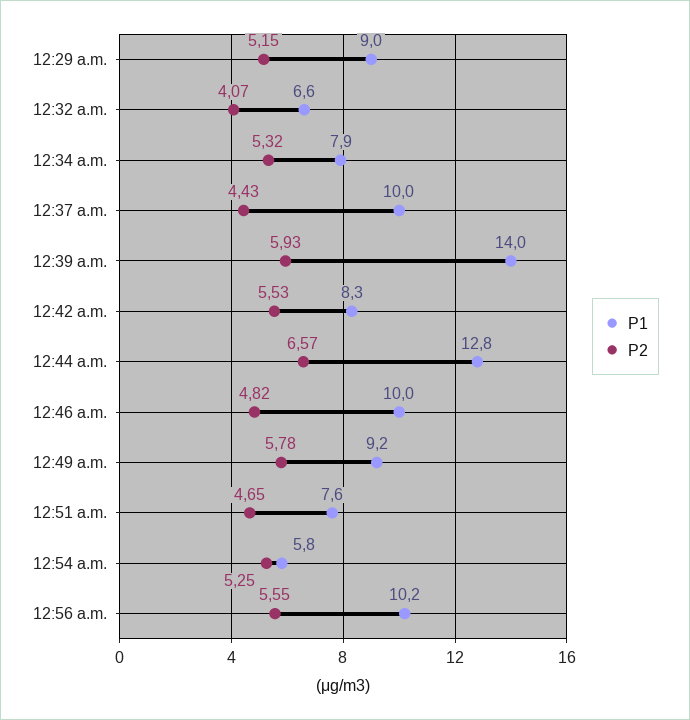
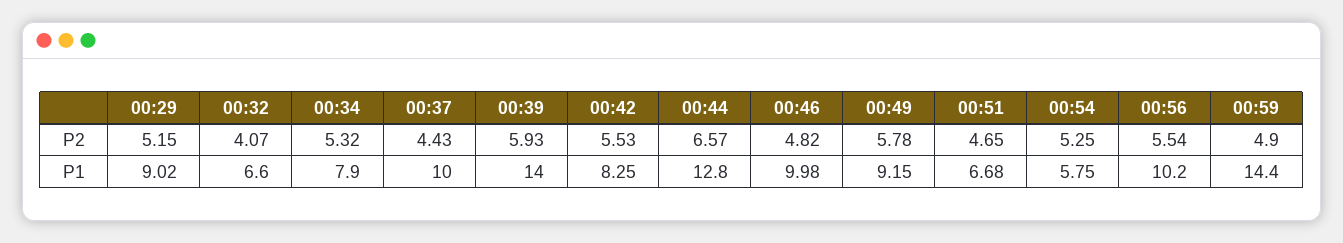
P1, 12:51 a.m.: 7.6 -> 6.68
P2, 12:56 a.m.: 5.55 -> 5.54
P2, 00:59: none -> 4.9
P1, 00:59: none -> 14.4

